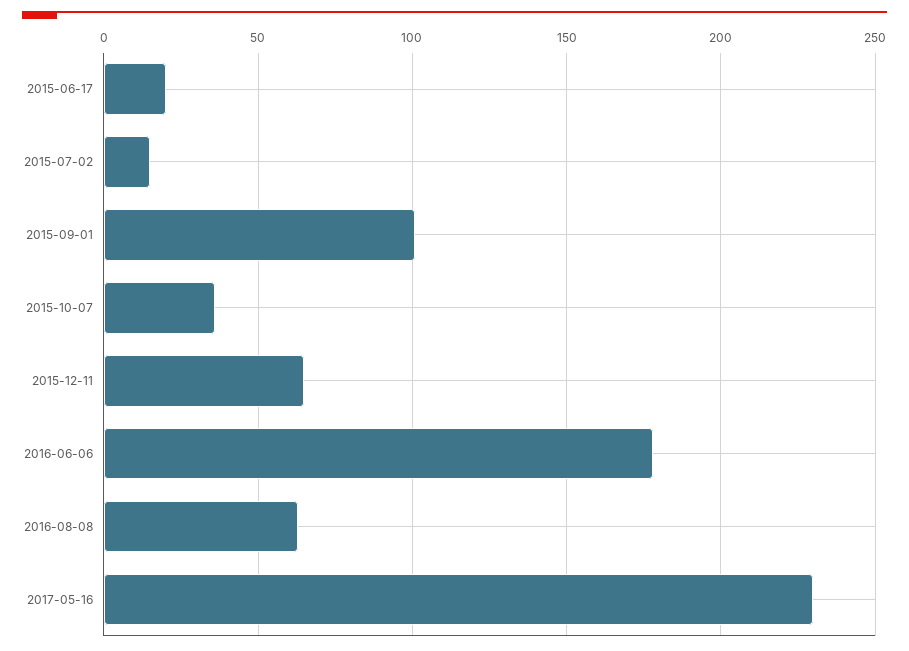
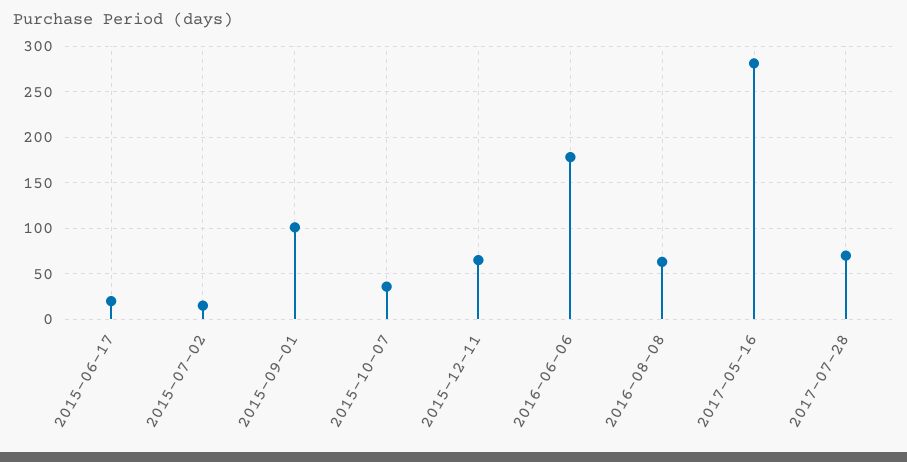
2017-05-16: 230 -> 280
2017-07-28: none -> 70

